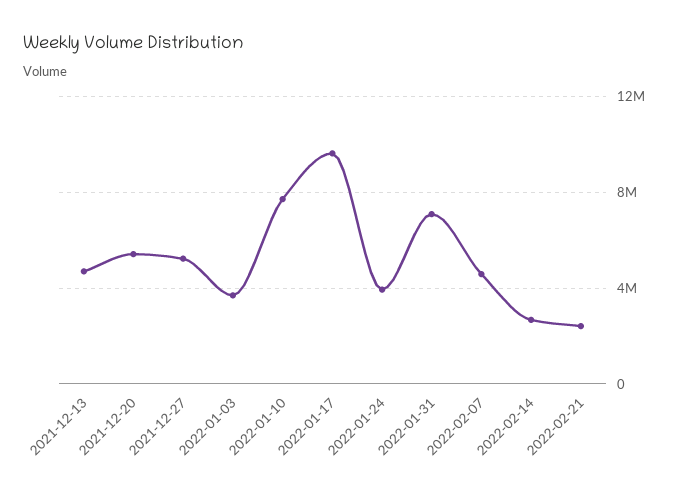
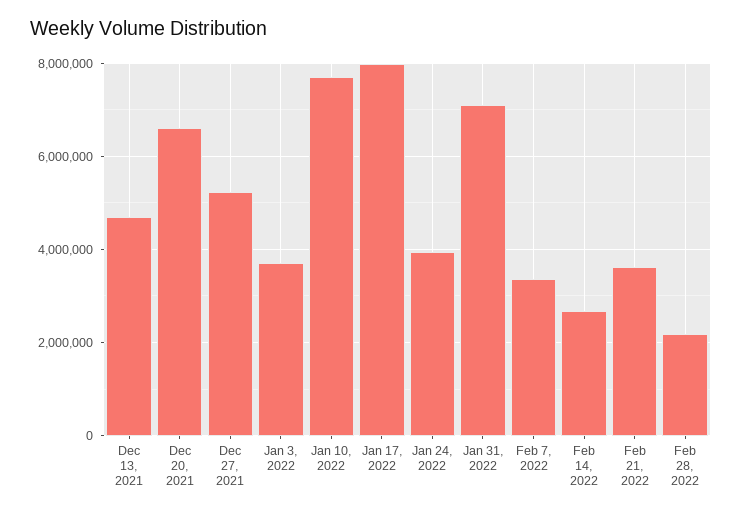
2021-12-20: 5500000 -> 6600000
2022-01-17: 9500000 -> 8000000
2022-02-07: 4500000 -> 3400000
2022-02-21: 2500000 -> 3600000
Feb 28, 2022: none -> 2200000

